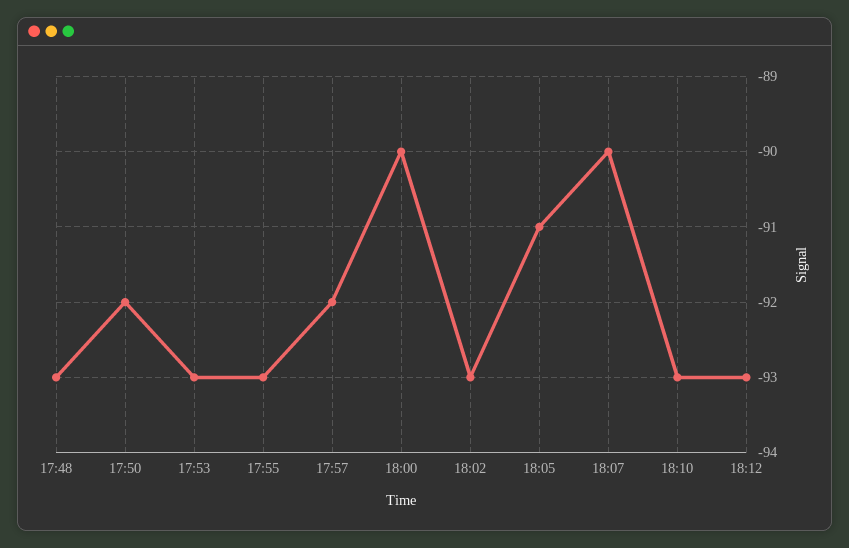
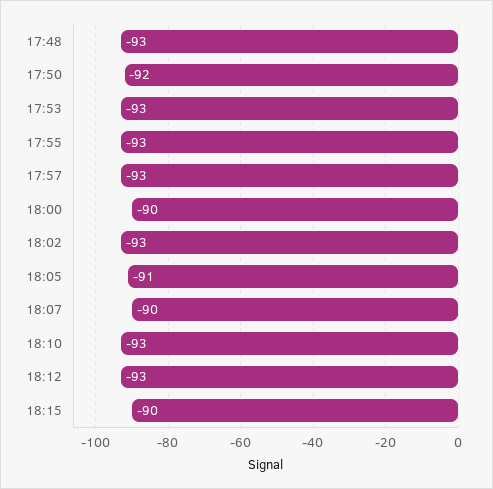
17:57: -92 -> -93
18:15: none -> -90

